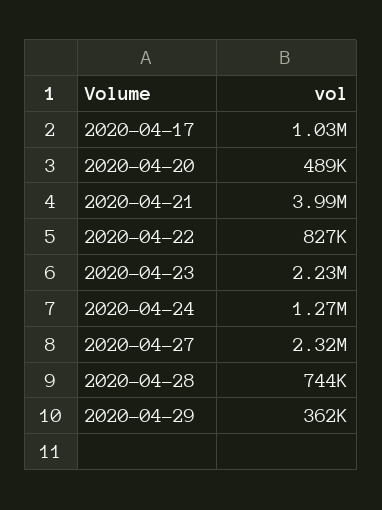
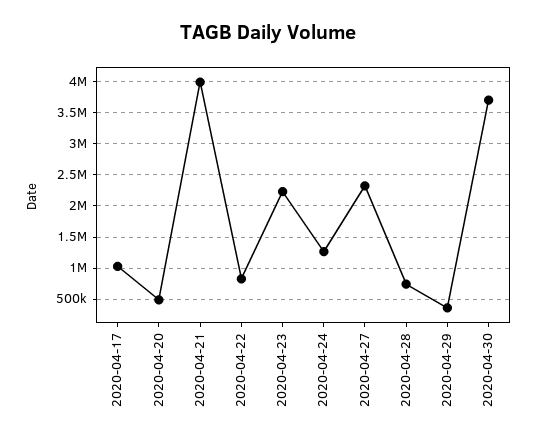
2020-04-30: none -> 3700000

